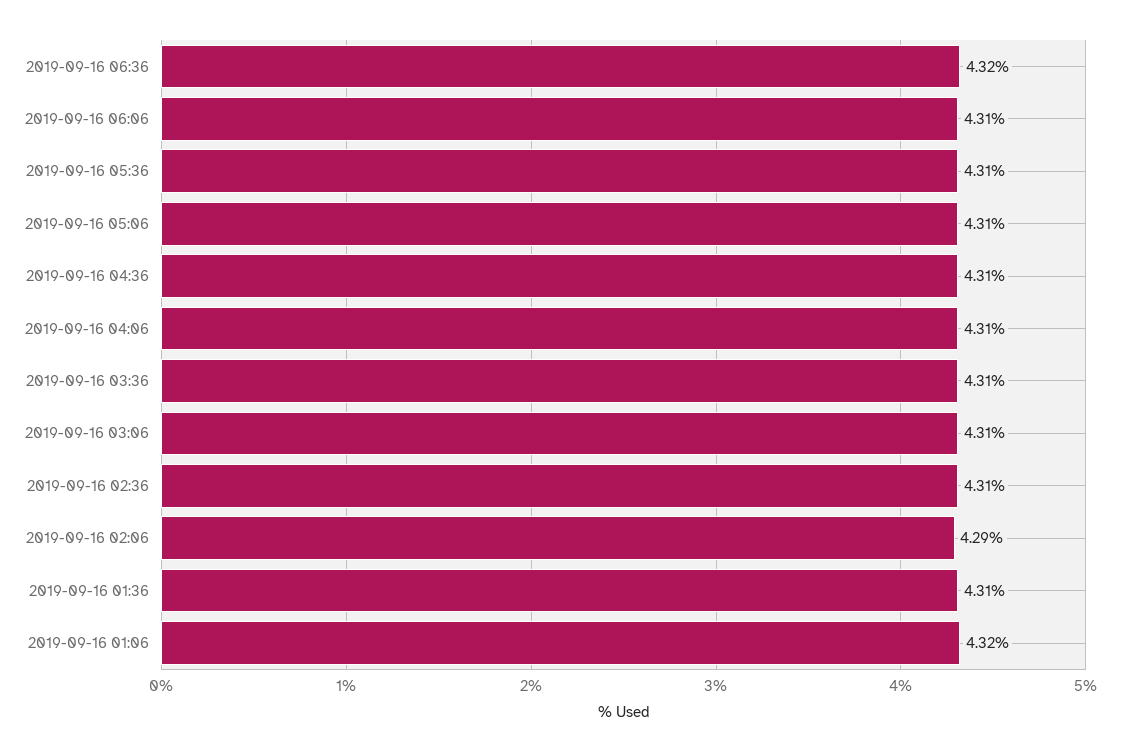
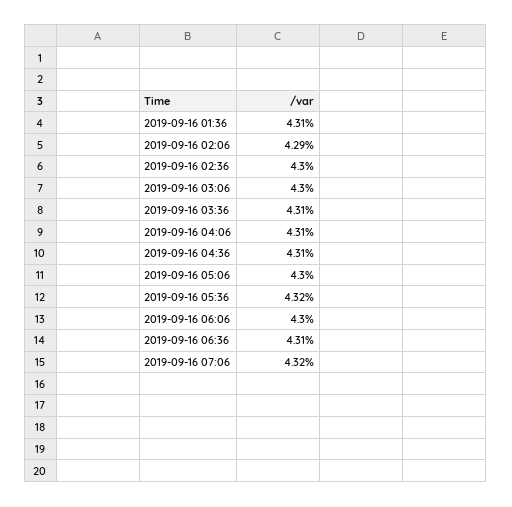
2019-09-16 06:36: 4.32 -> 4.31
2019-09-16 06:06: 4.31 -> 4.3
2019-09-16 05:36: 4.31 -> 4.32
2019-09-16 05:06: 4.31 -> 4.3
2019-09-16 03:06: 4.31 -> 4.3
2019-09-16 02:36: 4.31 -> 4.3
2019-09-16 01:06: 4.32 -> none
2019-09-16 07:06: none -> 4.32

